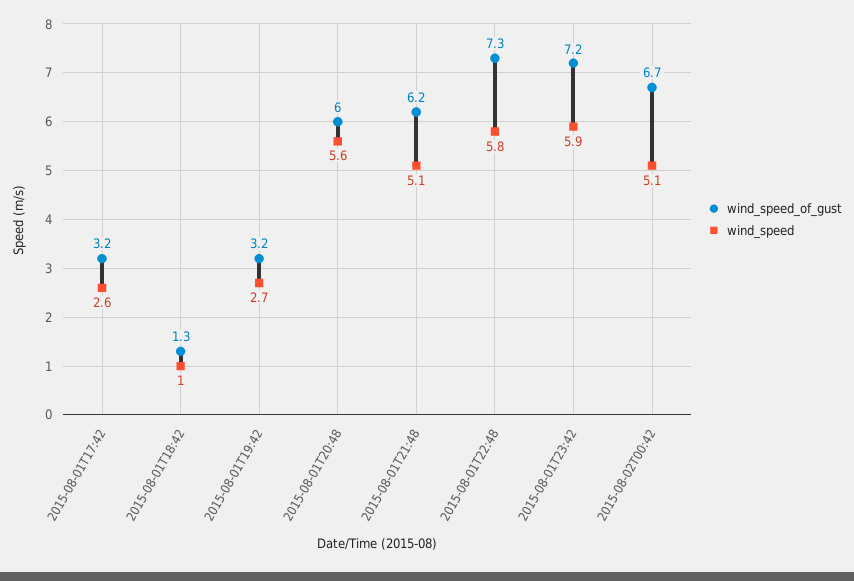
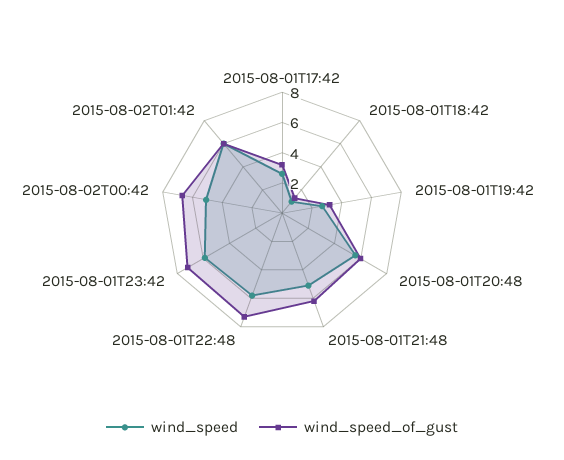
wind_speed, 2015-08-02T01:42: none -> 6
wind_speed_of_gust, 2015-08-02T01:42: none -> 6

